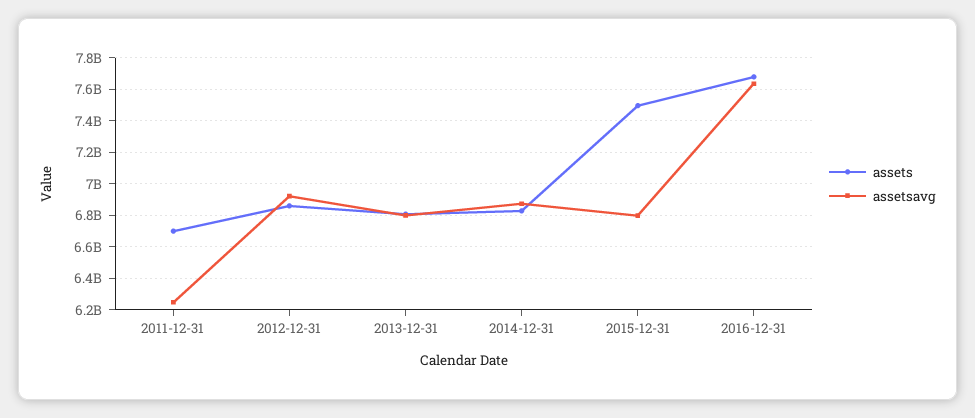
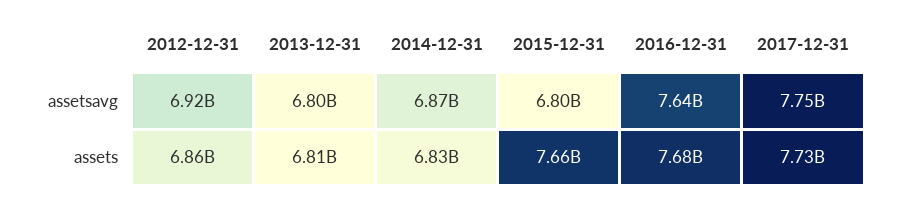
assets, 2011-12-31: 6700000000 -> none
assetsavg, 2011-12-31: 6250000000 -> none
assets, 2015-12-31: 7500000000 -> 7660000000
assetsavg, 2017-12-31: none -> 7750000000
assets, 2017-12-31: none -> 7730000000

